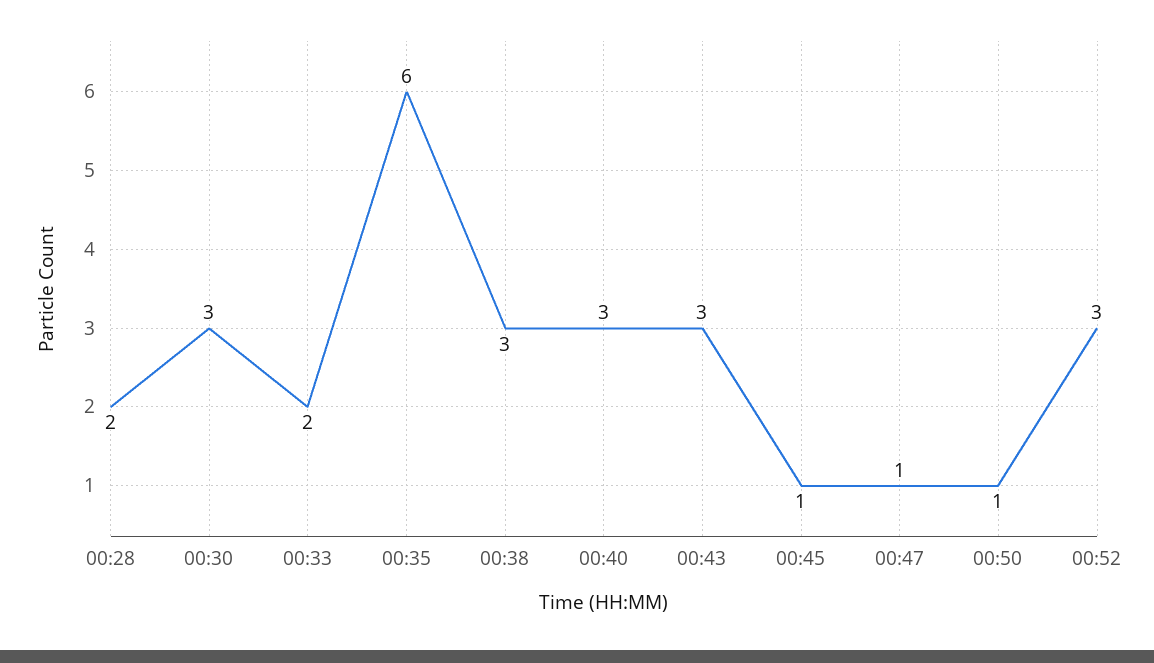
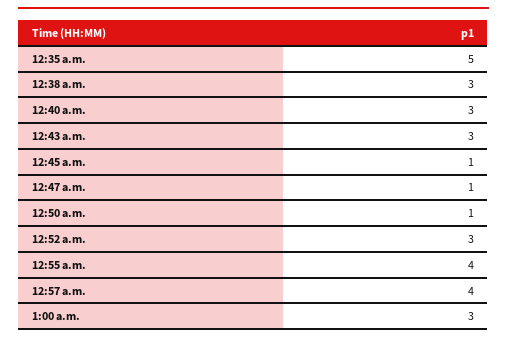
00:28: 2 -> none
00:30: 3 -> none
00:33: 2 -> none
00:35: 6 -> 5
12:55 a.m.: none -> 4
12:57 a.m.: none -> 4
1:00 a.m.: none -> 3

